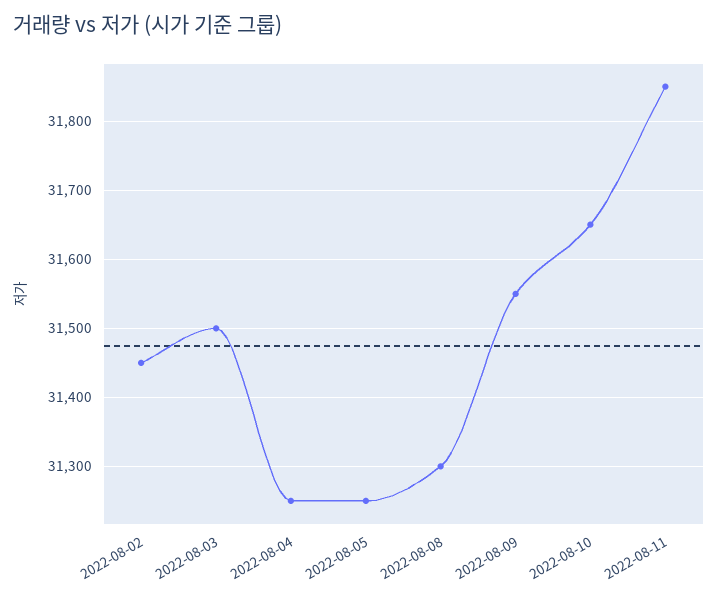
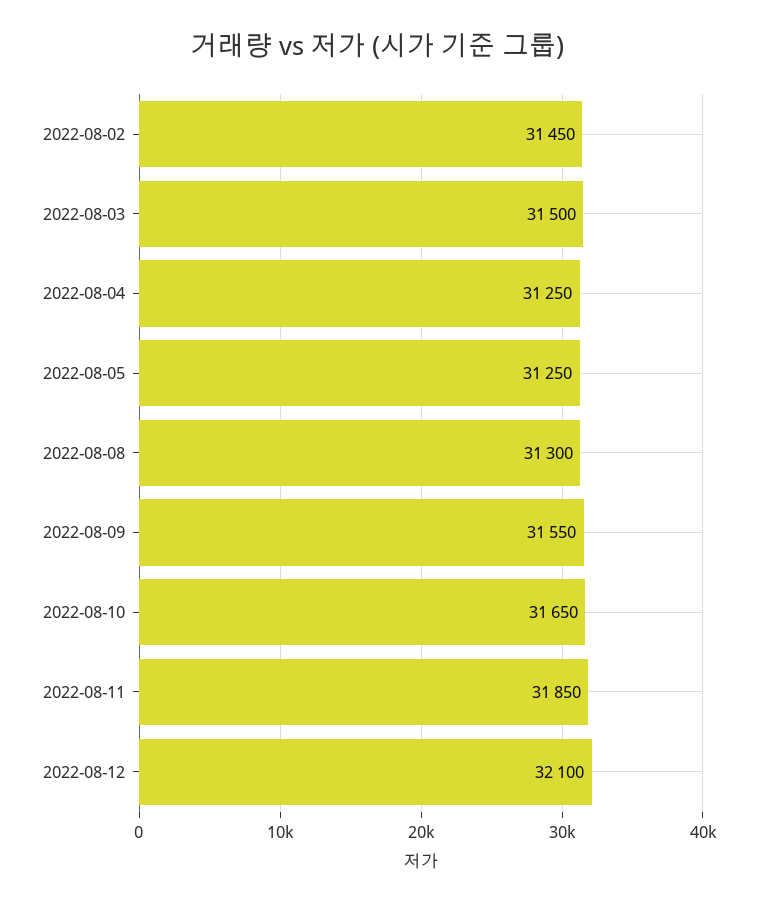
2022-08-12: none -> 32100

